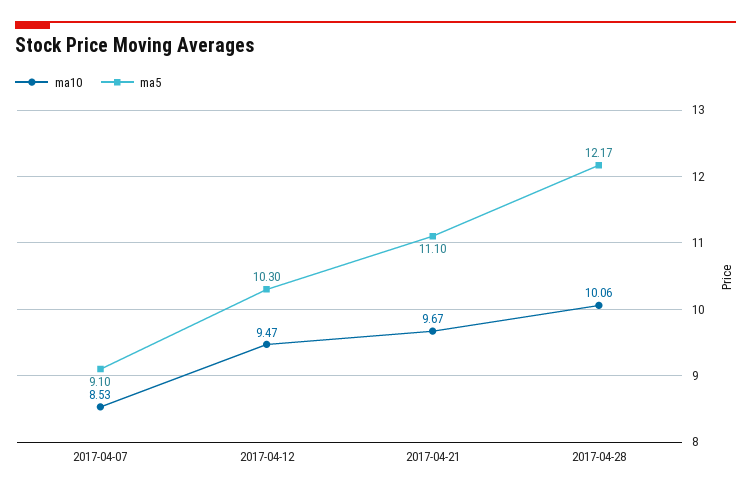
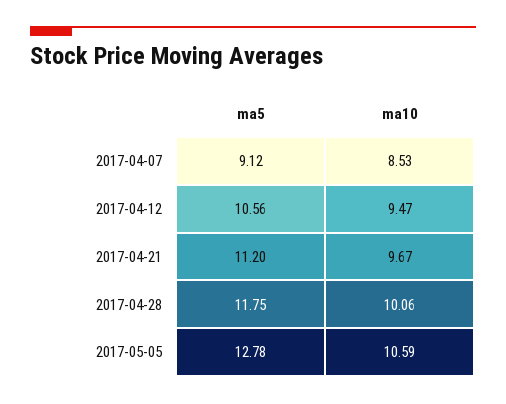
ma5, 2017-04-07: 9.1 -> 9.12
ma5, 2017-04-12: 10.3 -> 10.56
ma5, 2017-04-21: 11.1 -> 11.2
ma5, 2017-04-28: 12.17 -> 11.75
ma5, 2017-05-05: none -> 12.78
ma10, 2017-05-05: none -> 10.59

